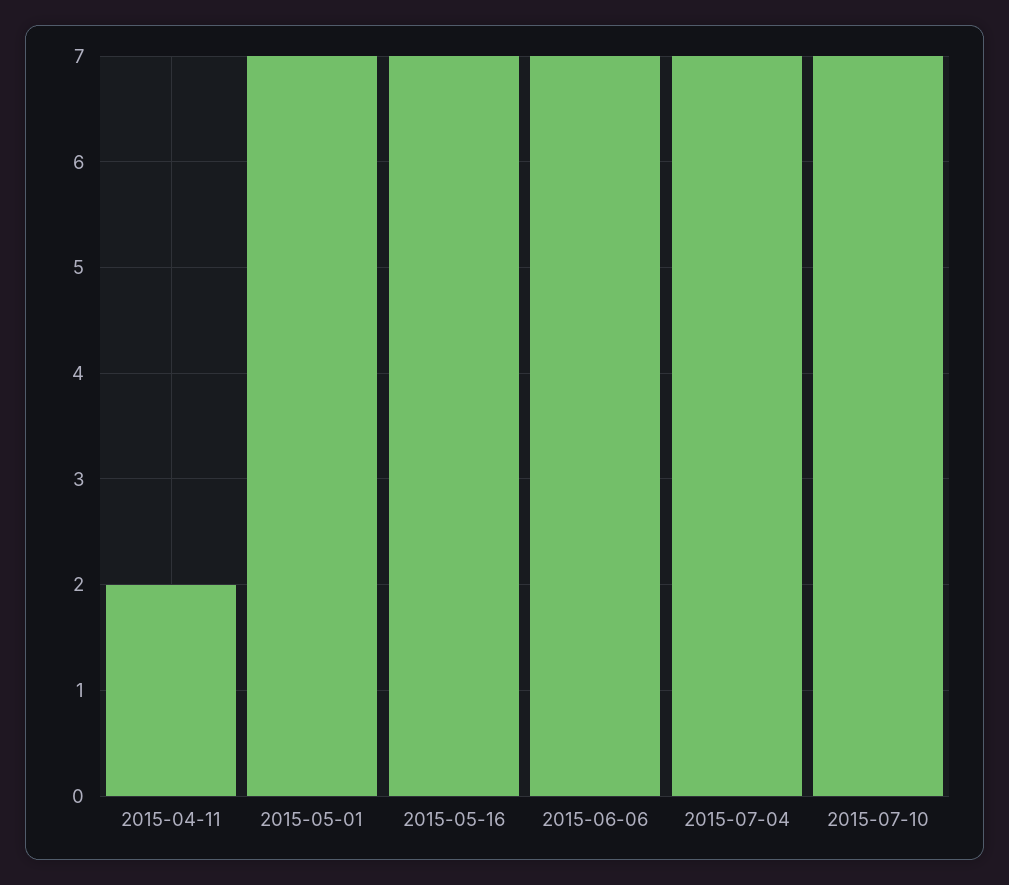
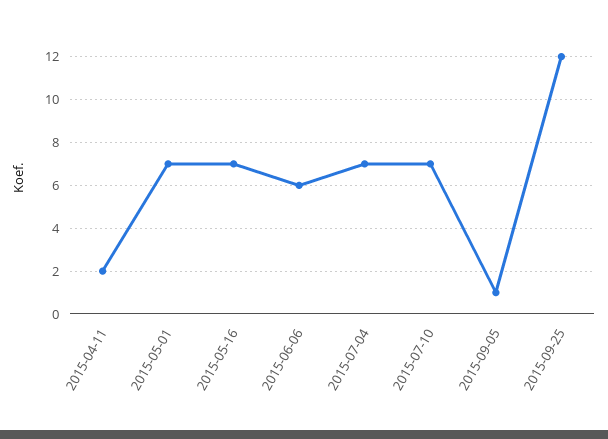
2015-06-06: 7 -> 6
2015-09-05: none -> 1
2015-09-25: none -> 12

